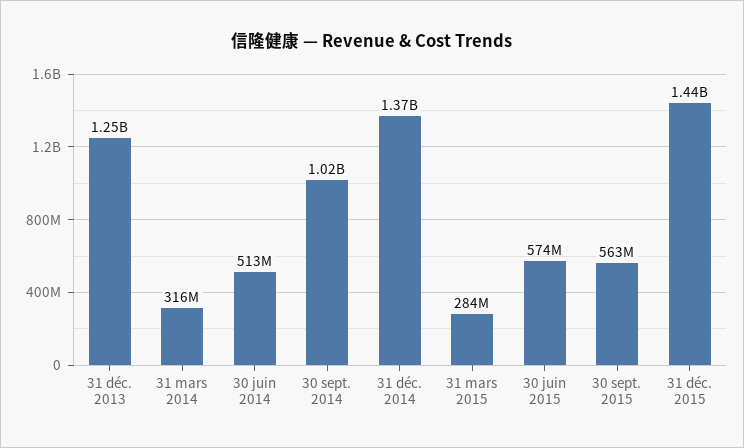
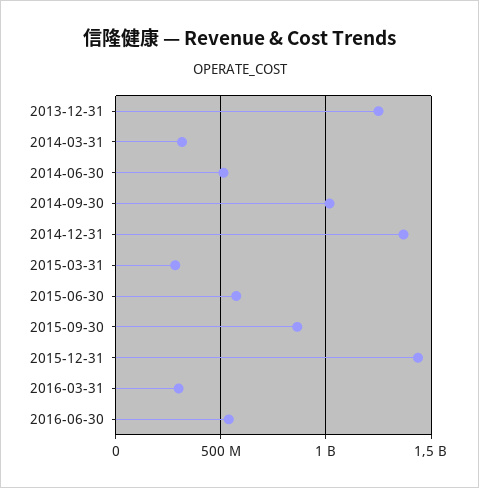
30 sept. 2015: 563000000 -> 850000000
2016-03-31: none -> 300000000
2016-06-30: none -> 550000000

